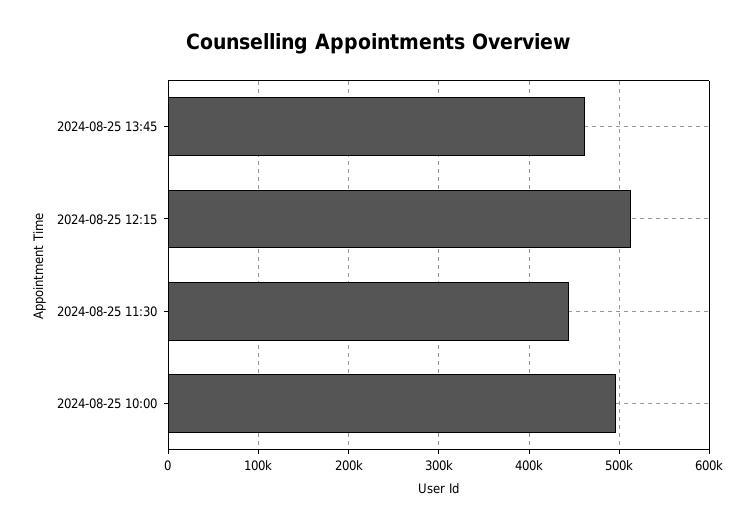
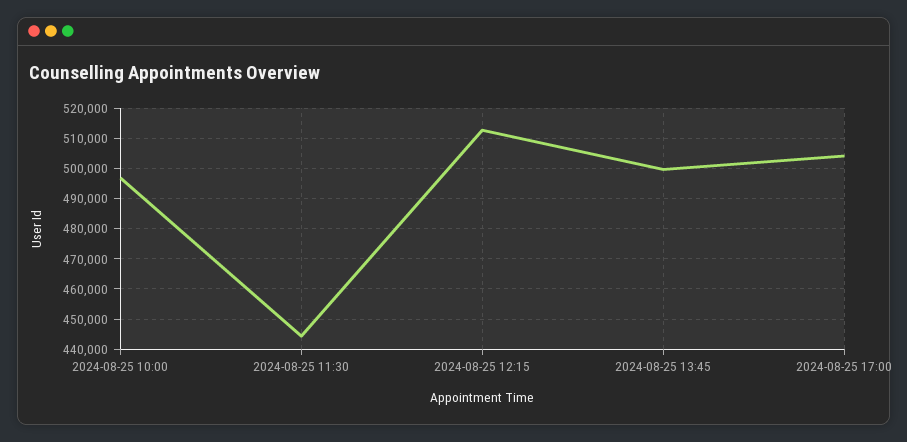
2024-08-25 13:45: 460000 -> 500000
2024-08-25 17:00: none -> 504000

